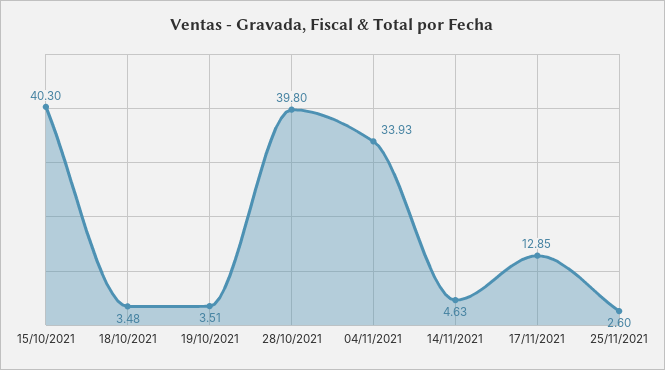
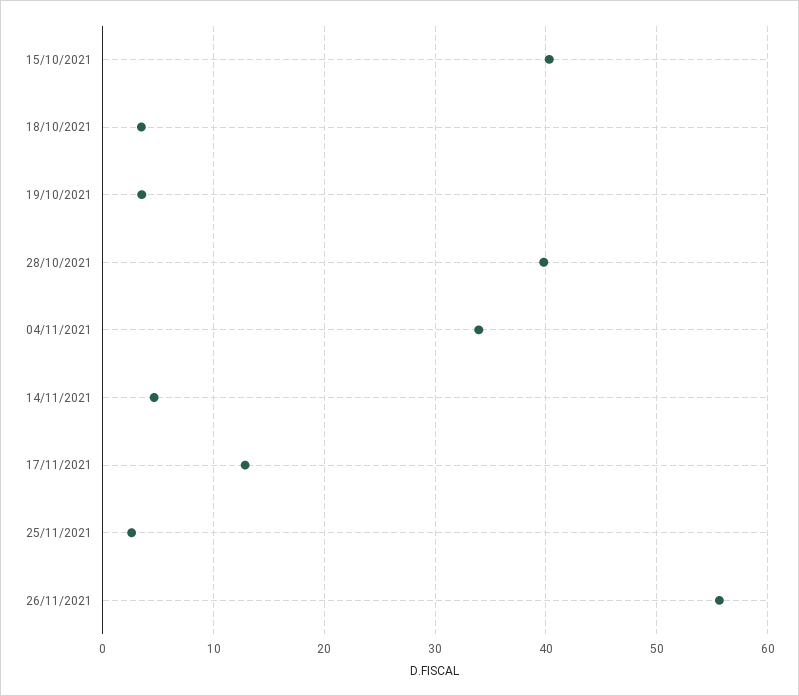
26/11/2021: none -> 56

